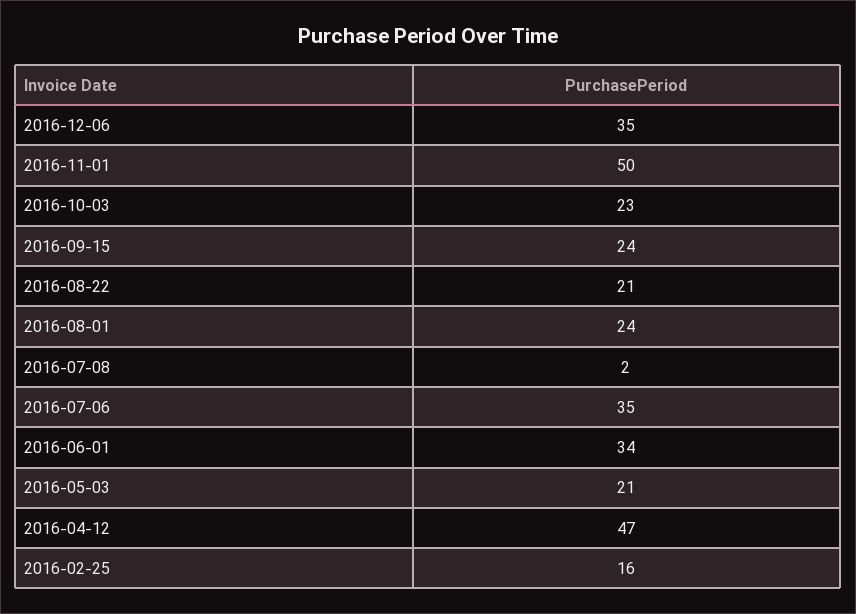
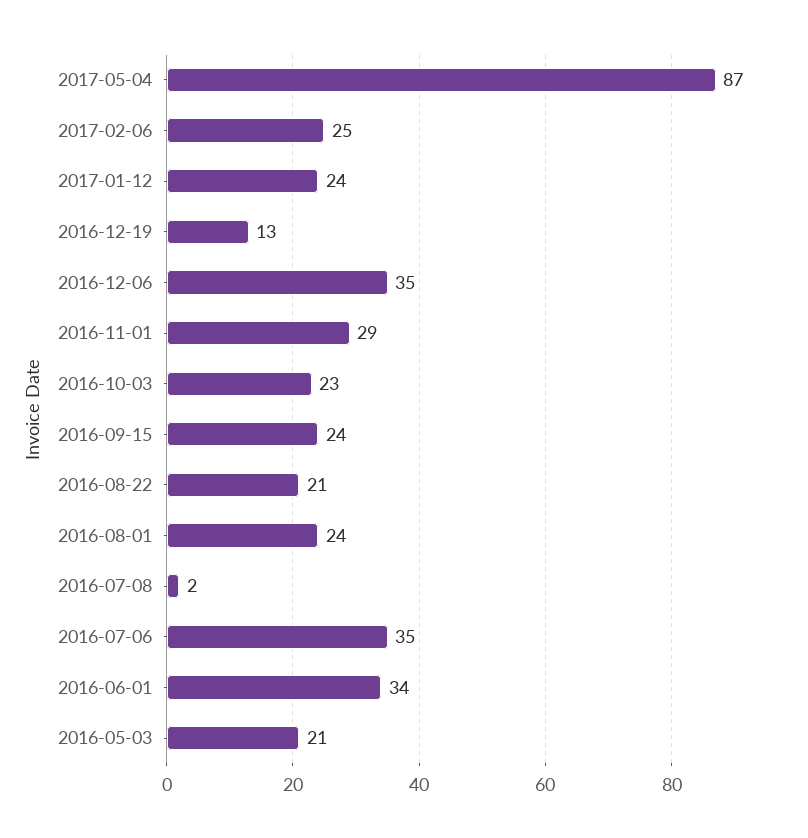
2016-11-01: 50 -> 29
2016-04-12: 47 -> none
2016-02-25: 16 -> none
2017-05-04: none -> 87
2017-02-06: none -> 25
2017-01-12: none -> 24
2016-12-19: none -> 13

